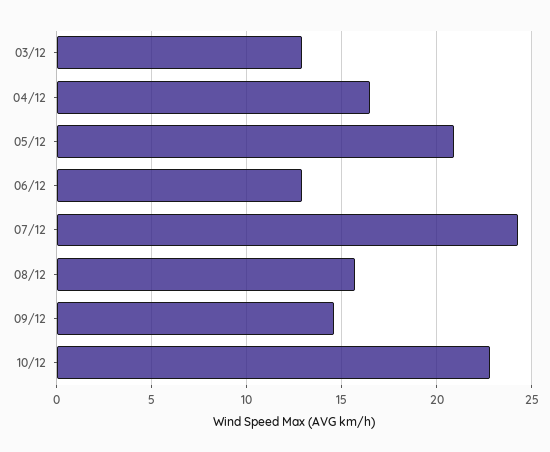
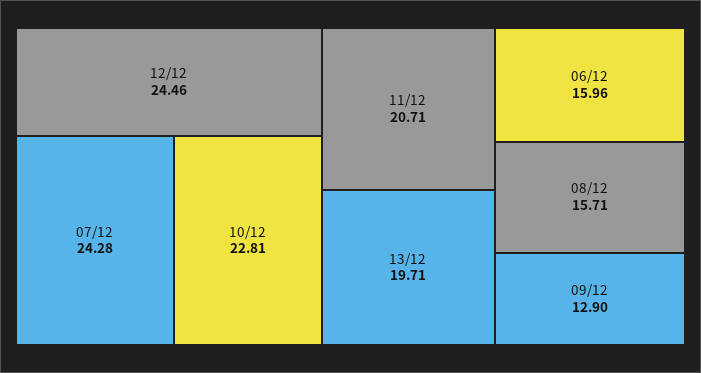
03/12: 13 -> none
04/12: 16.5 -> none
05/12: 21 -> none
06/12: 13 -> 15.96
09/12: 14.5 -> 12.9
12/12: none -> 24.46
11/12: none -> 20.71
13/12: none -> 19.71

